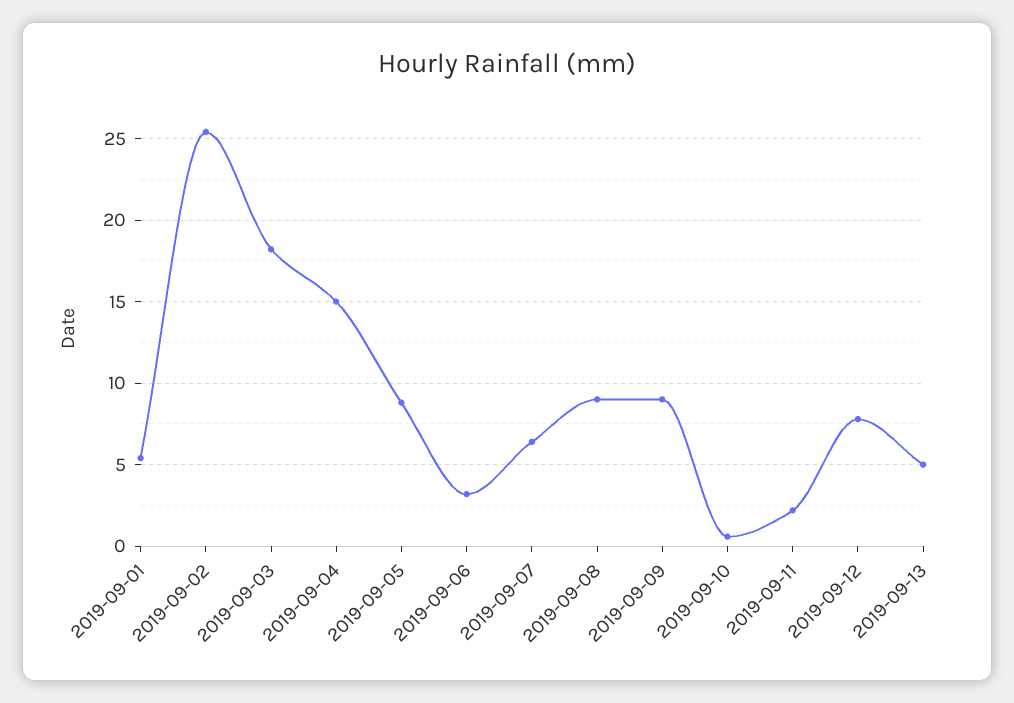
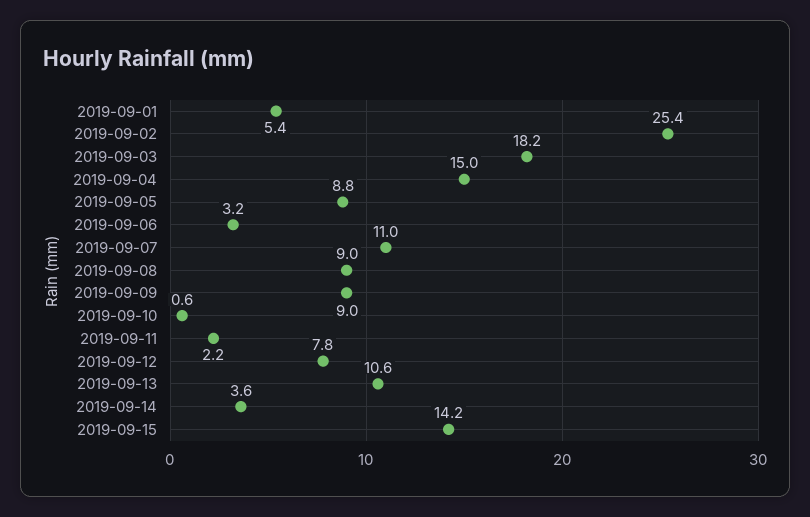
2019-09-07: 6.5 -> 11
2019-09-13: 5 -> 10.6
2019-09-14: none -> 3.6
2019-09-15: none -> 14.2

